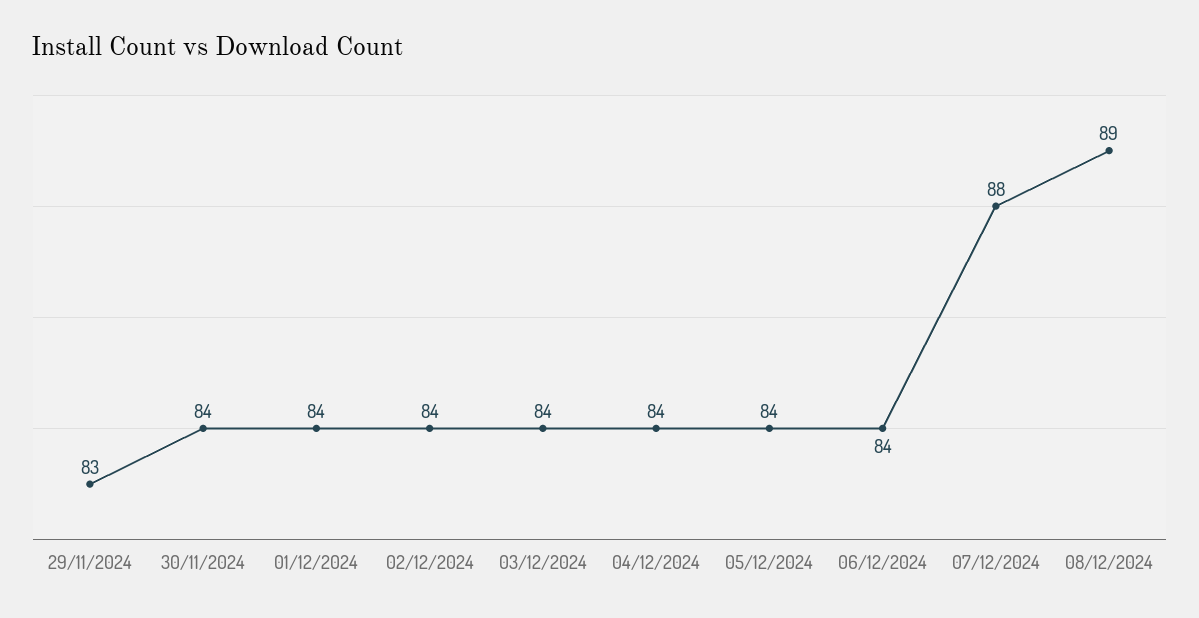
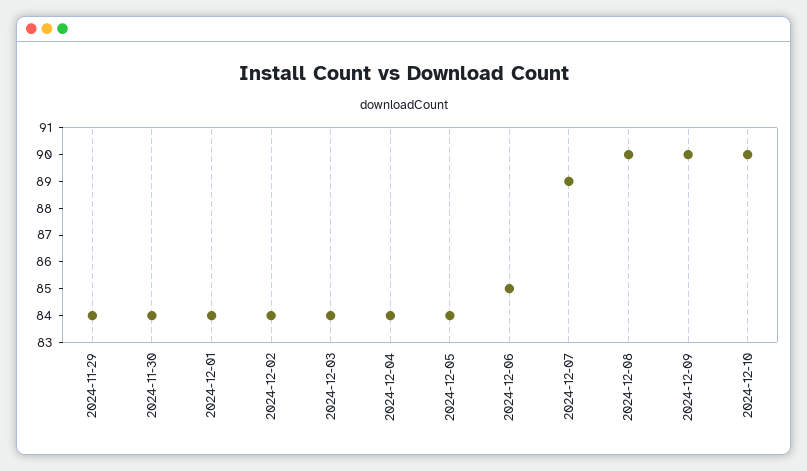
29/11/2024: 83 -> 84
06/12/2024: 84 -> 85
07/12/2024: 88 -> 89
08/12/2024: 89 -> 90
2024-12-09: none -> 90
2024-12-10: none -> 90

